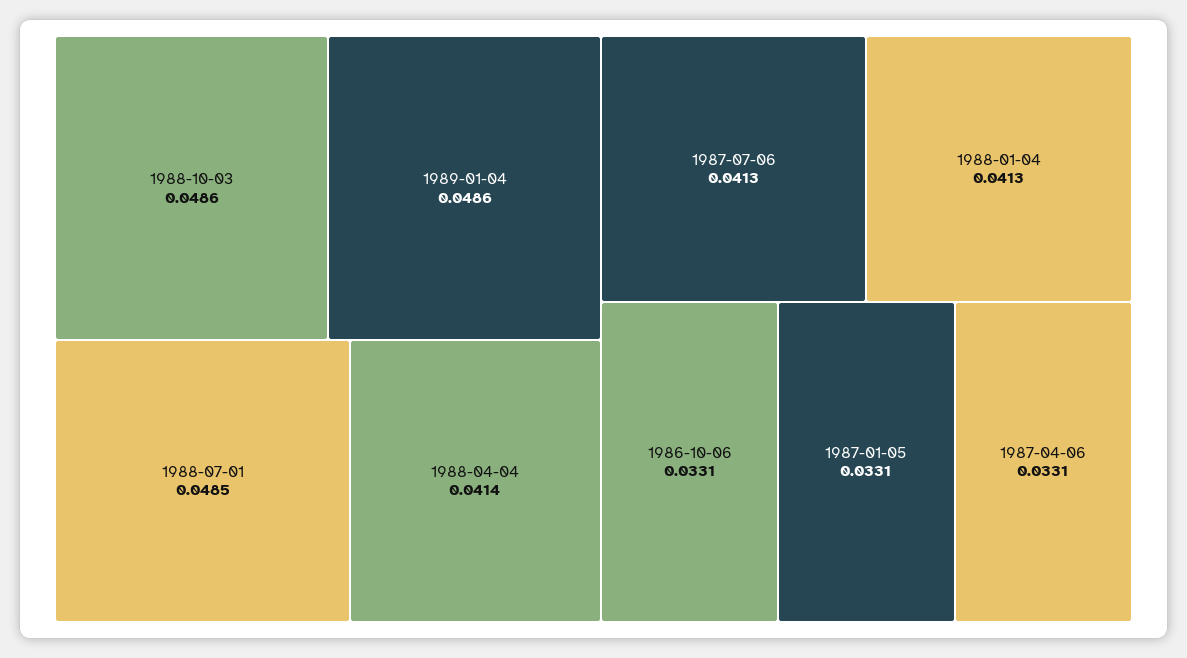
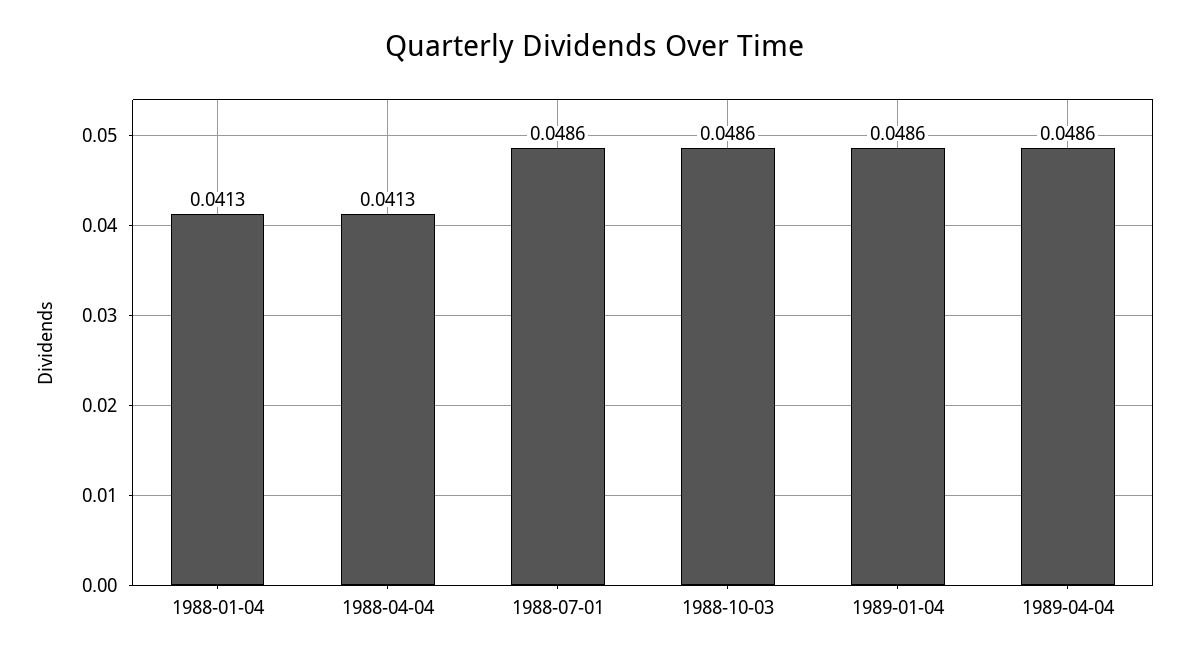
1988-07-01: 0.0485 -> 0.0486
1988-04-04: 0.0414 -> 0.0413
1987-07-06: 0.0413 -> none
1986-10-06: 0.0331 -> none
1987-01-05: 0.0331 -> none
1987-04-06: 0.0331 -> none
1989-04-04: none -> 0.0486

